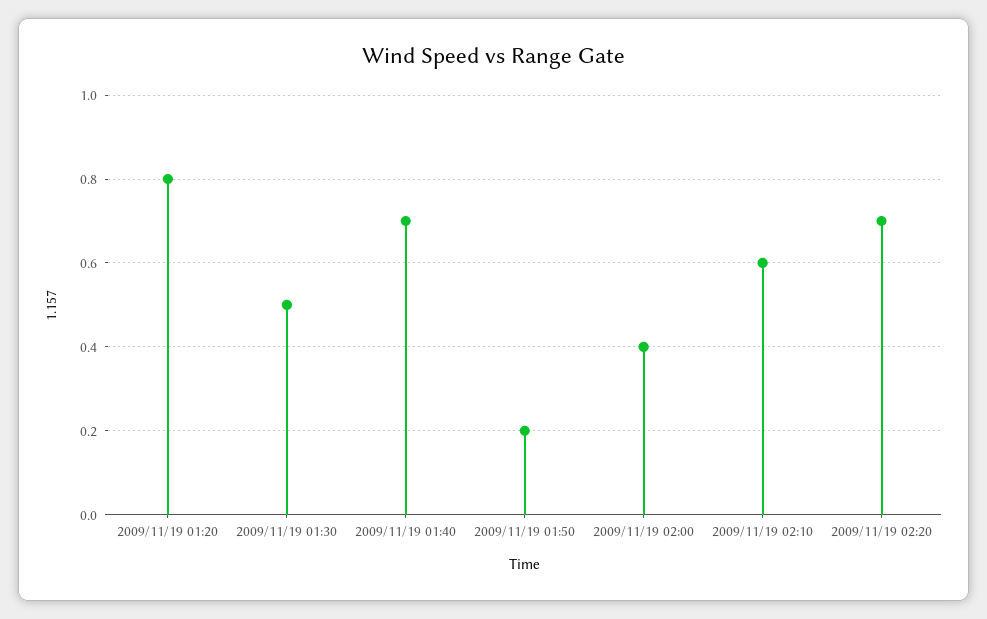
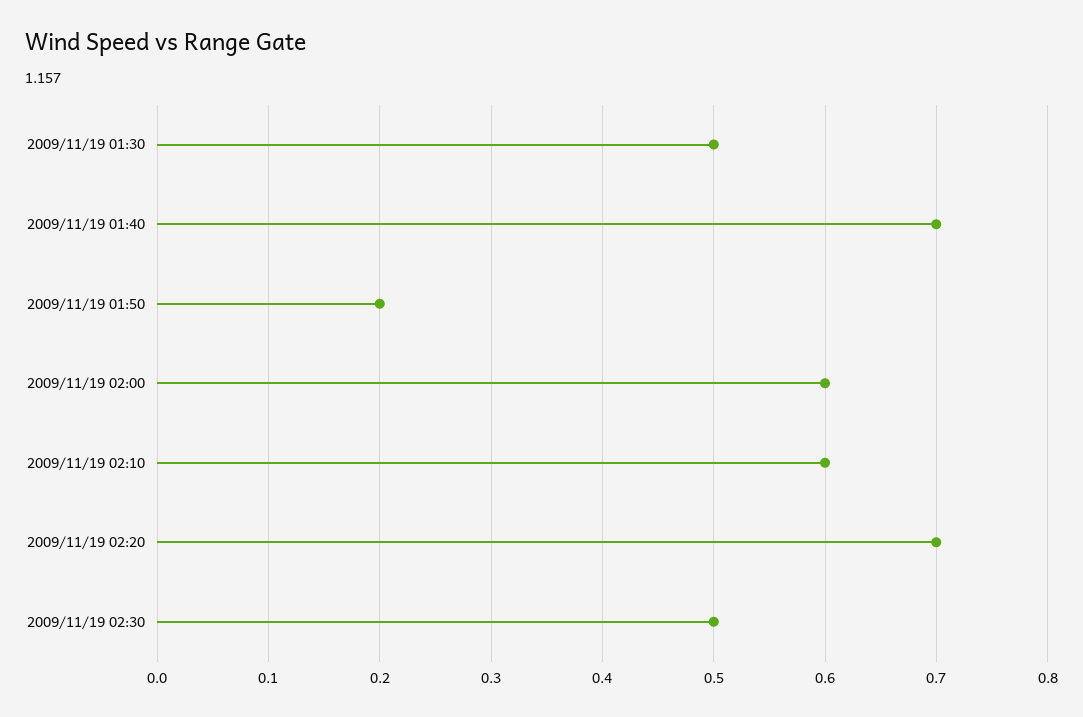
2009/11/19 01:20: 0.8 -> none
2009/11/19 02:00: 0.4 -> 0.6
2009/11/19 02:30: none -> 0.5

